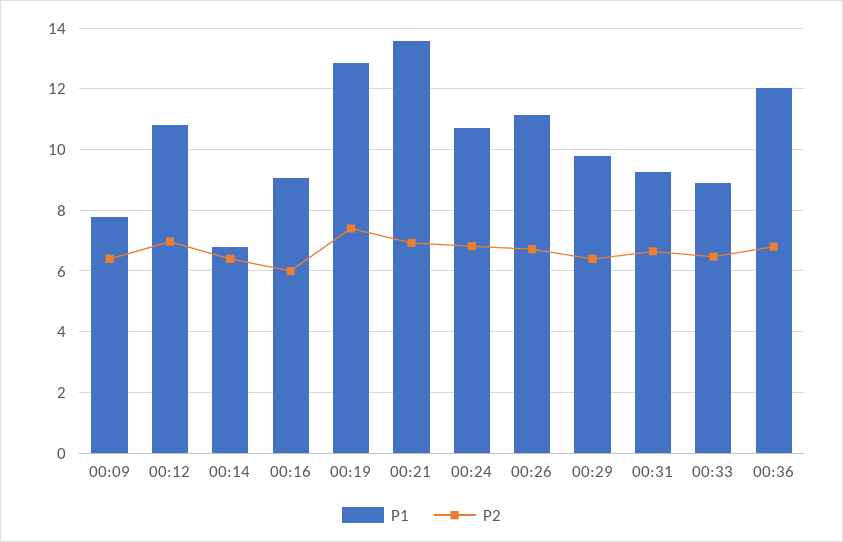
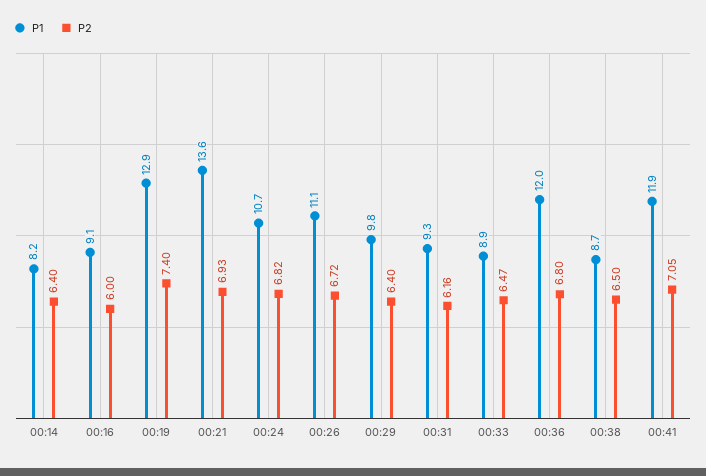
P1, 00:09: 7.8 -> none
P2, 00:09: 6.4 -> none
P1, 00:12: 10.8 -> none
P2, 00:12: 7 -> none
P1, 00:14: 6.8 -> 8.2
P2, 00:31: 6.6 -> 6.16
P1, 00:38: none -> 8.7
P2, 00:38: none -> 6.5
P1, 00:41: none -> 11.9
P2, 00:41: none -> 7.05

